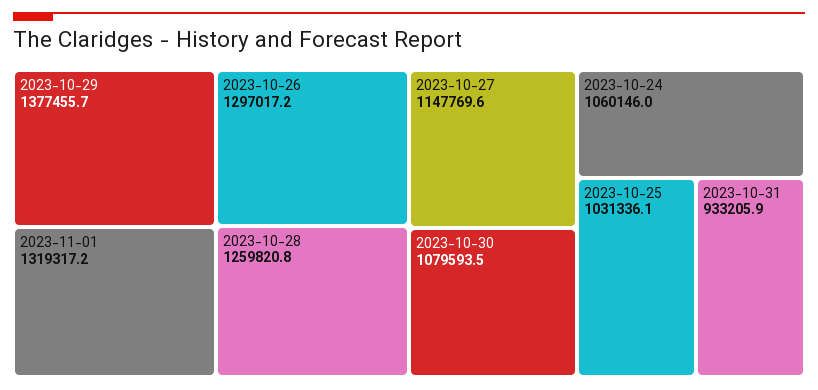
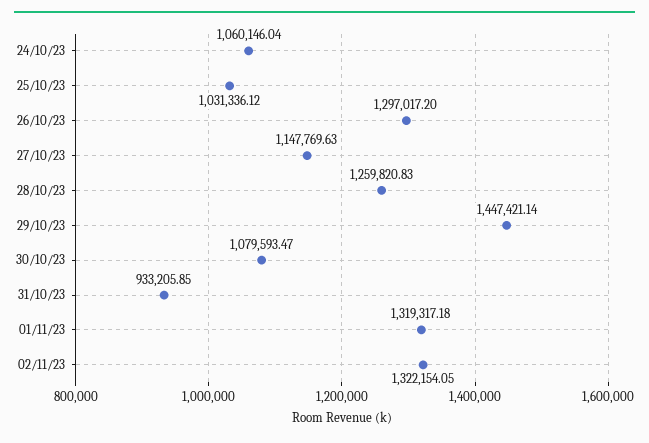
2023-10-29: 1377455.7 -> 1447421.14
02/11/23: none -> 1322154.05

